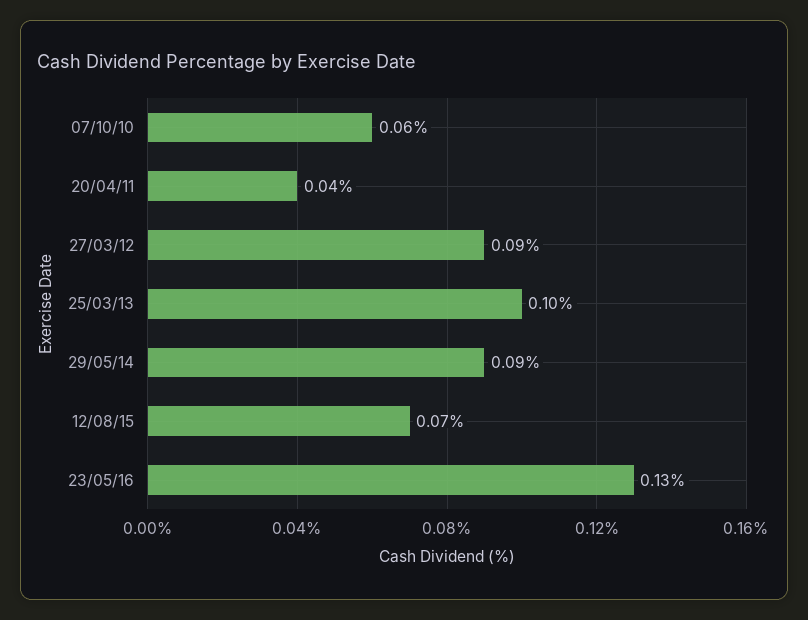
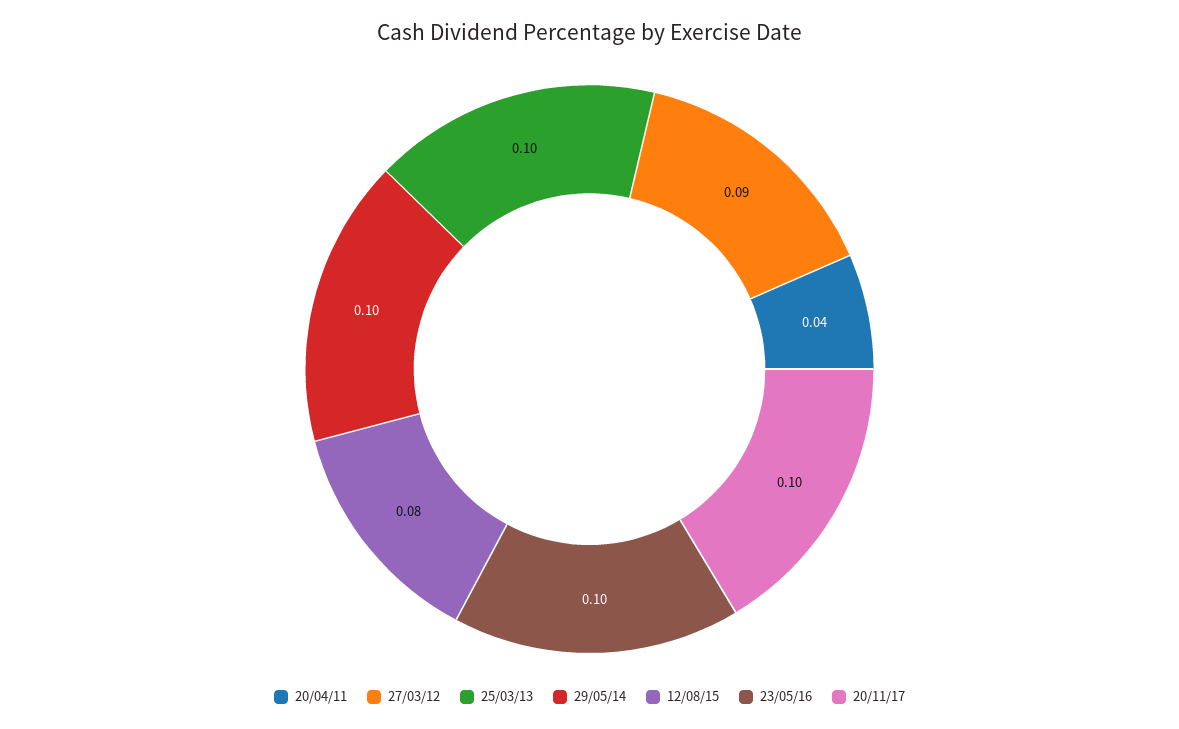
07/10/10: 0.06 -> none
29/05/14: 0.09 -> 0.1
12/08/15: 0.07 -> 0.08
23/05/16: 0.13 -> 0.1
20/11/17: none -> 0.1

